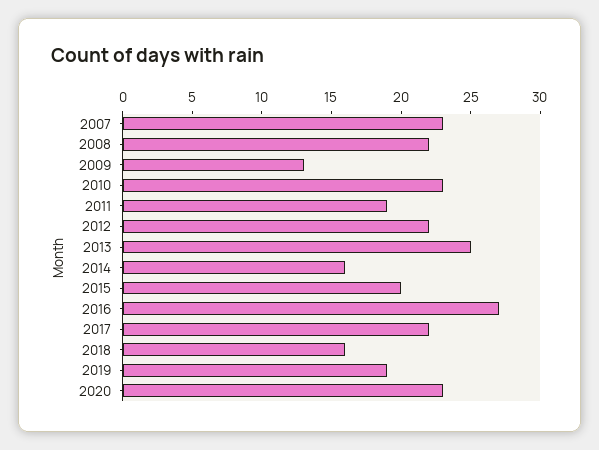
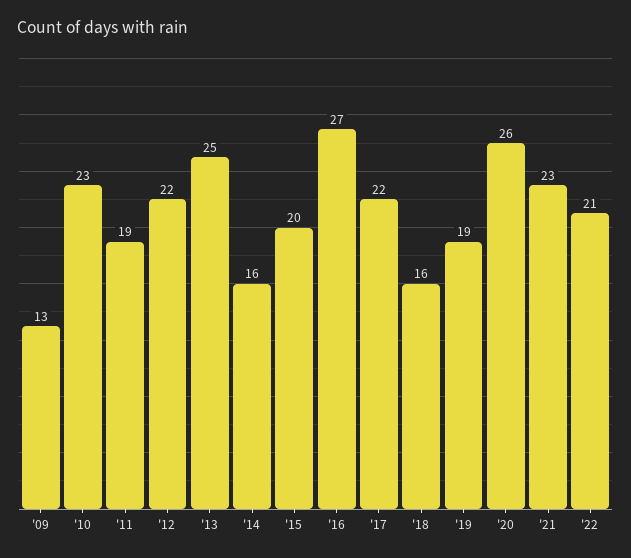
2007: 23 -> none
2008: 22 -> none
2020: 23 -> 26
'21: none -> 23
'22: none -> 21

